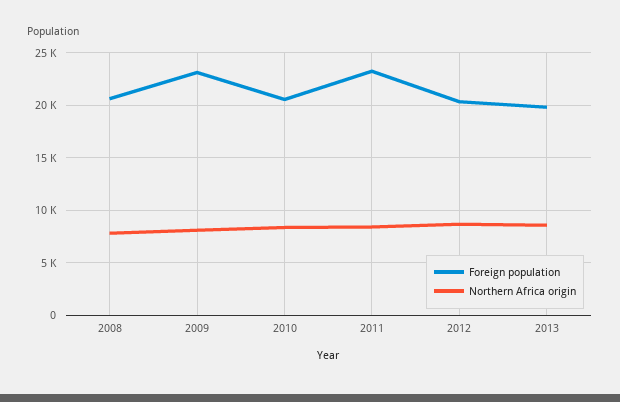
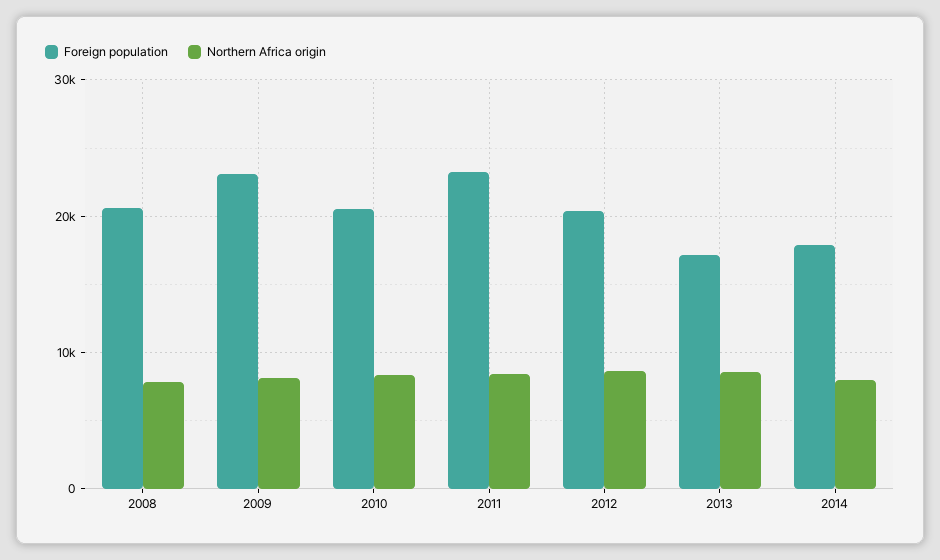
Foreign population, 2013: 20000 -> 17000
Foreign population, 2014: none -> 18000
Northern Africa origin, 2014: none -> 8000

